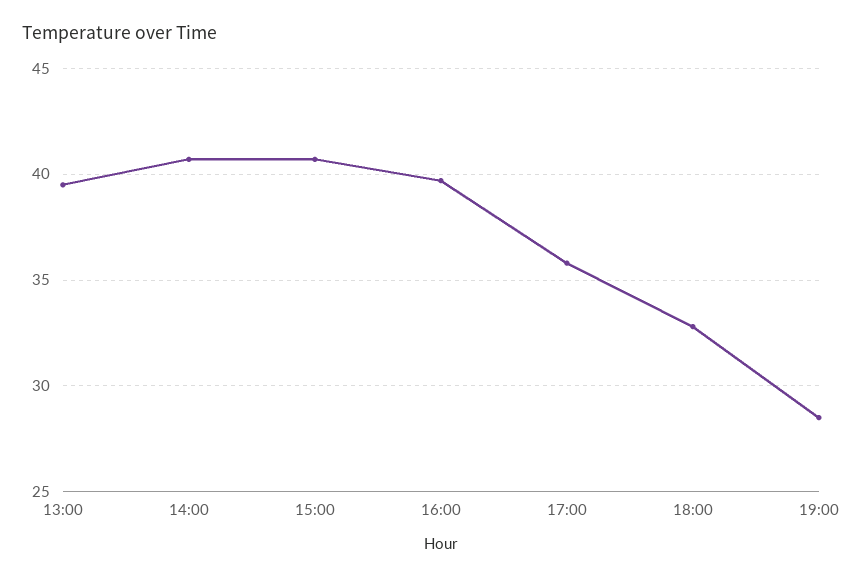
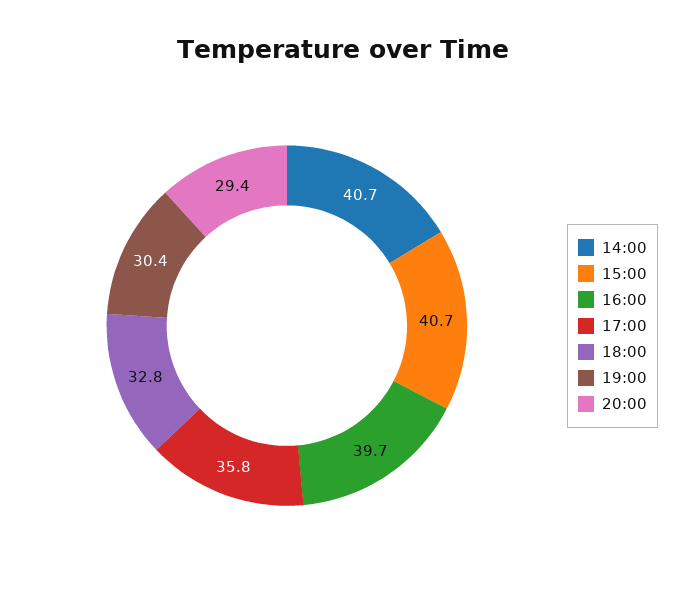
13:00: 39.5 -> none
19:00: 28.5 -> 30.4
20:00: none -> 29.4

